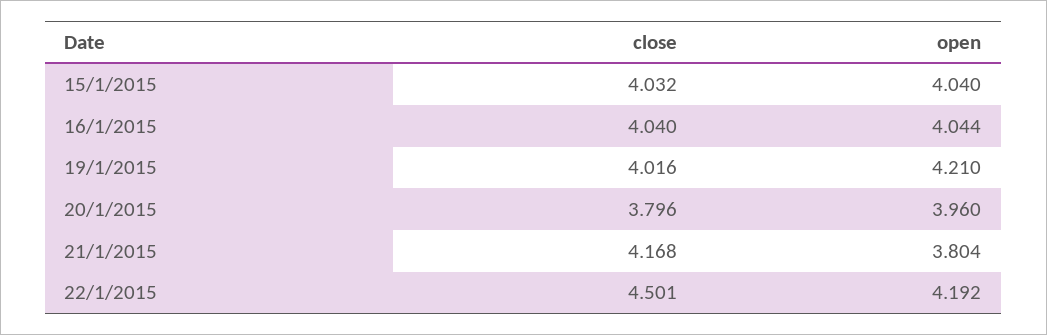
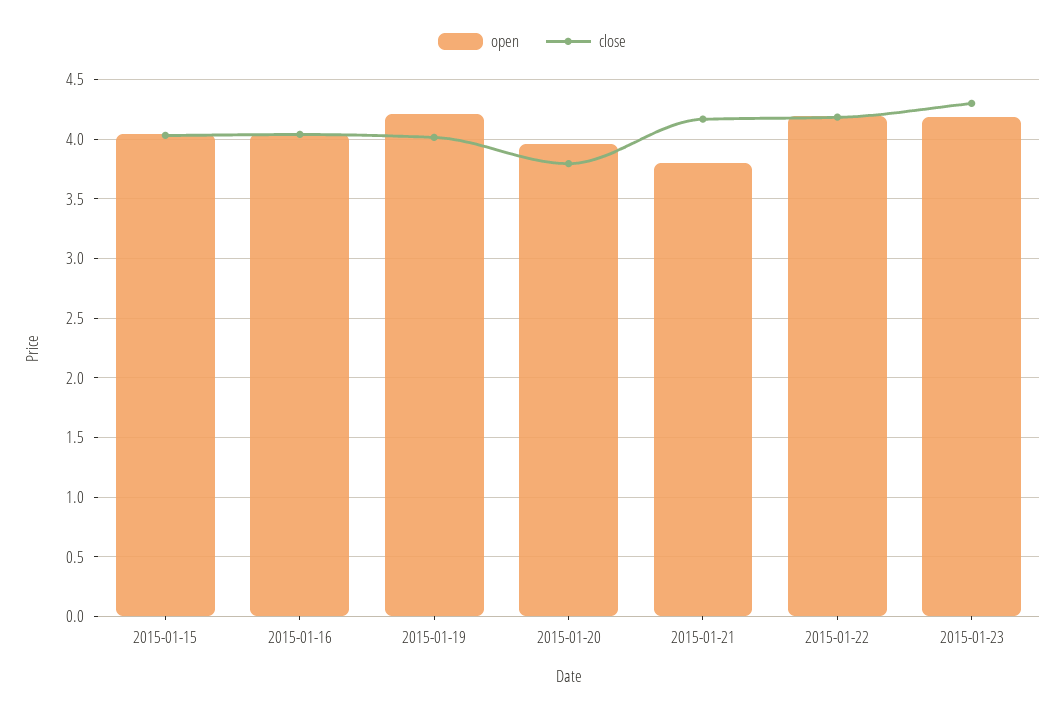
close, 22/1/2015: 4.501 -> 4.2
open, 2015-01-23: none -> 4.2
close, 2015-01-23: none -> 4.3

